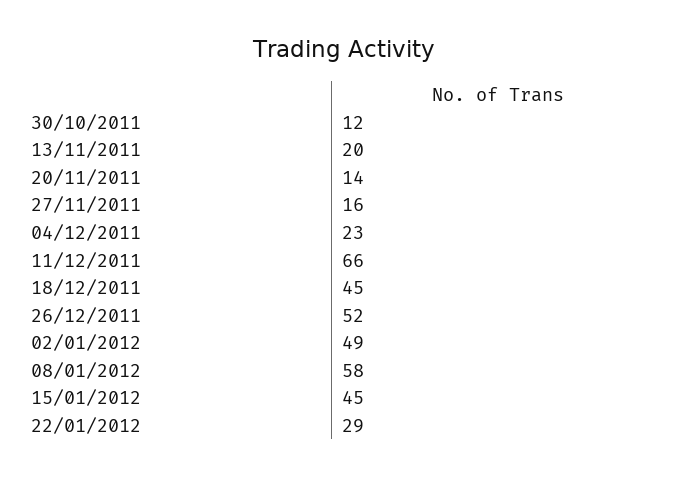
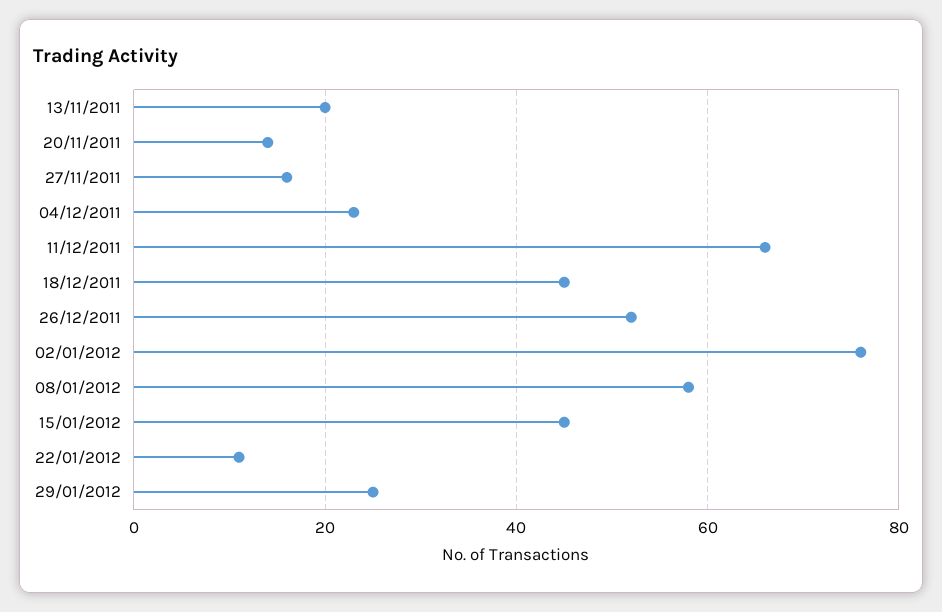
30/10/2011: 12 -> none
02/01/2012: 49 -> 75
22/01/2012: 29 -> 10
29/01/2012: none -> 25

